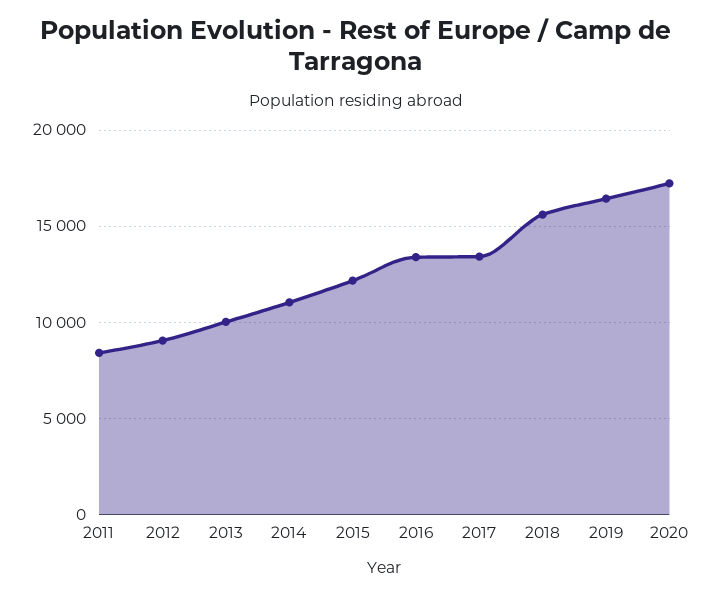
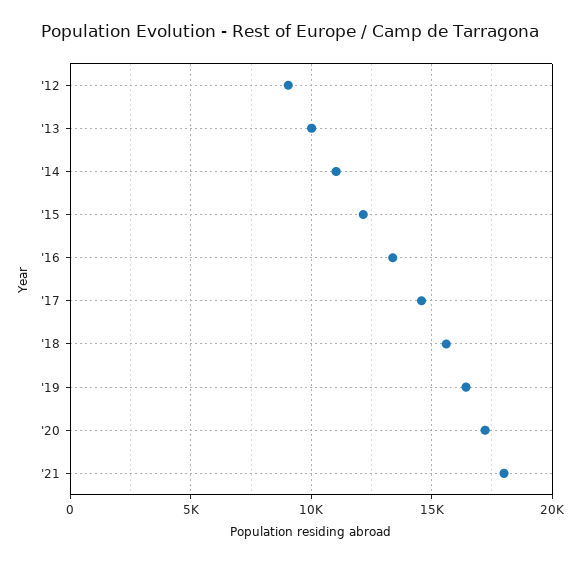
2011: 8500 -> none
2017: 13500 -> 14500
'21: none -> 18000

